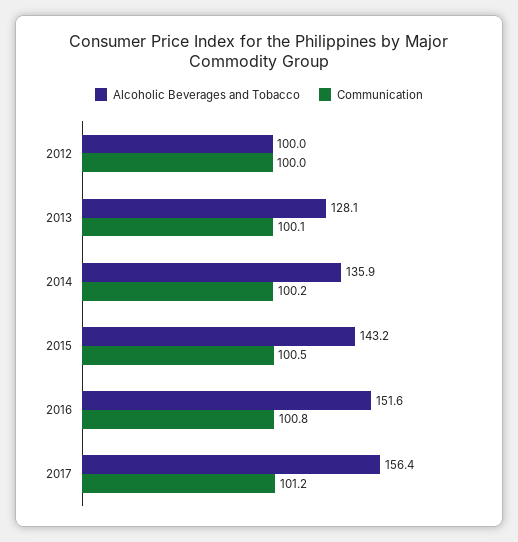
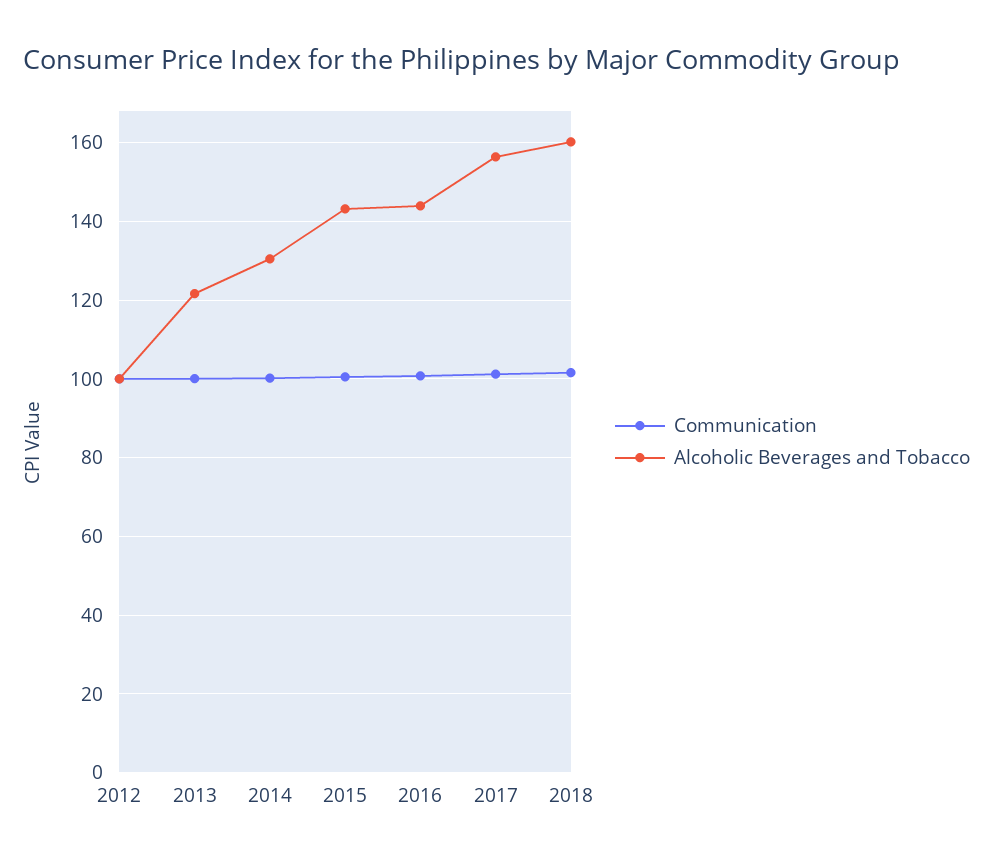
Alcoholic Beverages and Tobacco, 2013: 128.1 -> 122
Alcoholic Beverages and Tobacco, 2014: 135.9 -> 130
Alcoholic Beverages and Tobacco, 2016: 151.6 -> 144
Communication, 2018: none -> 102
Alcoholic Beverages and Tobacco, 2018: none -> 160

